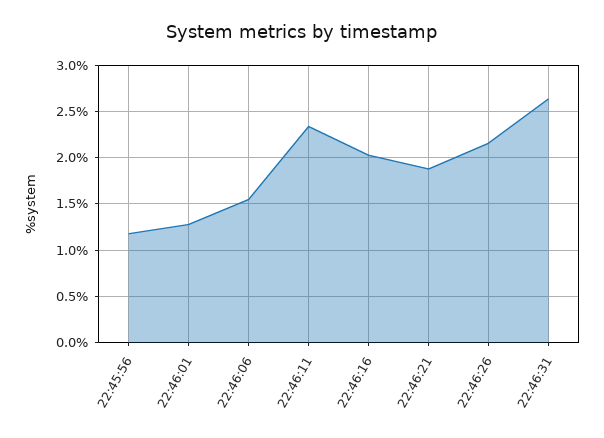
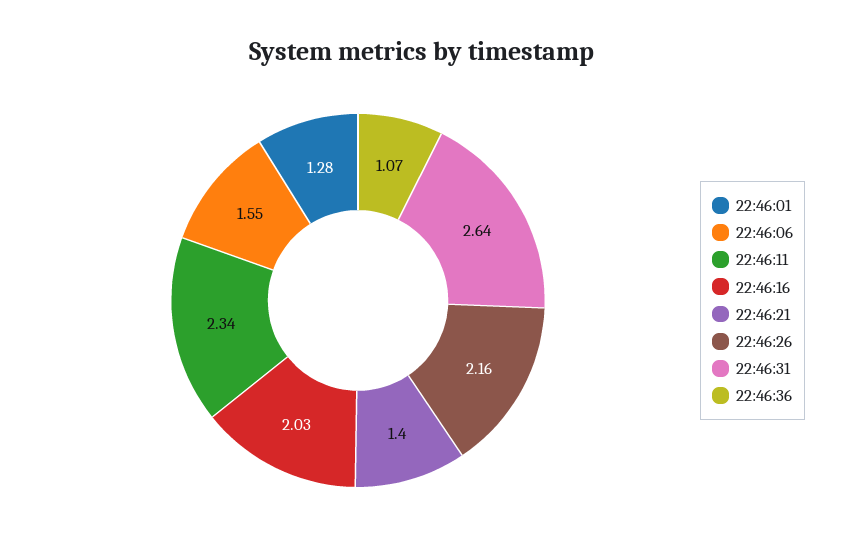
22:45:56: 1.2 -> none
22:46:21: 1.9 -> 1.4
22:46:36: none -> 1.07

